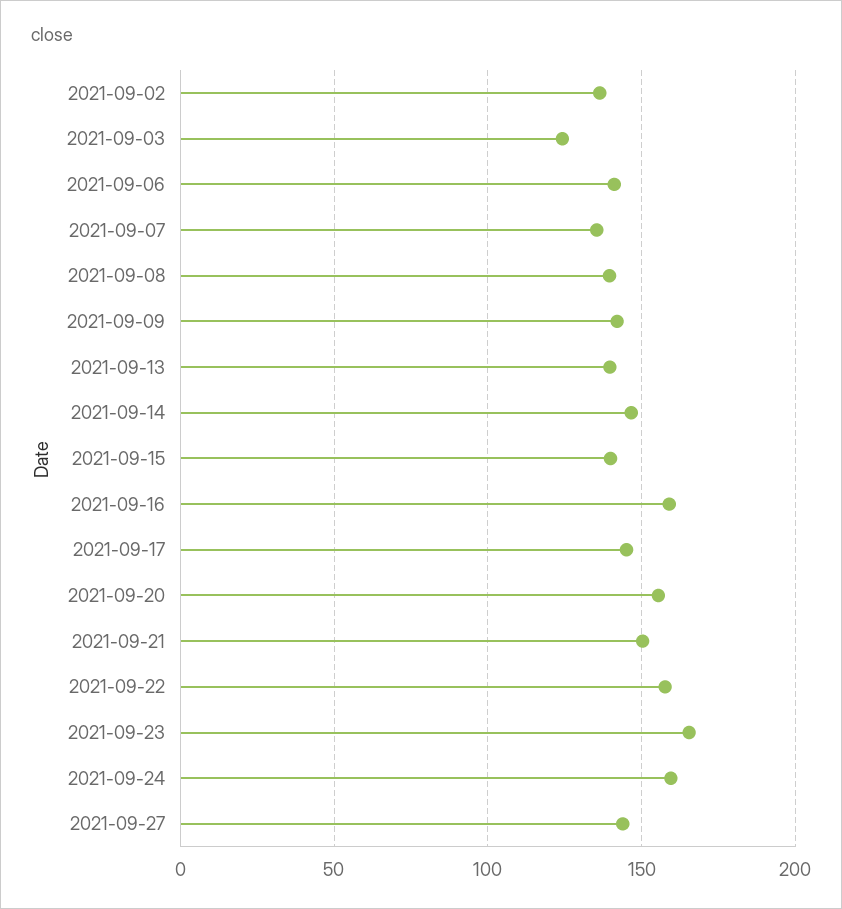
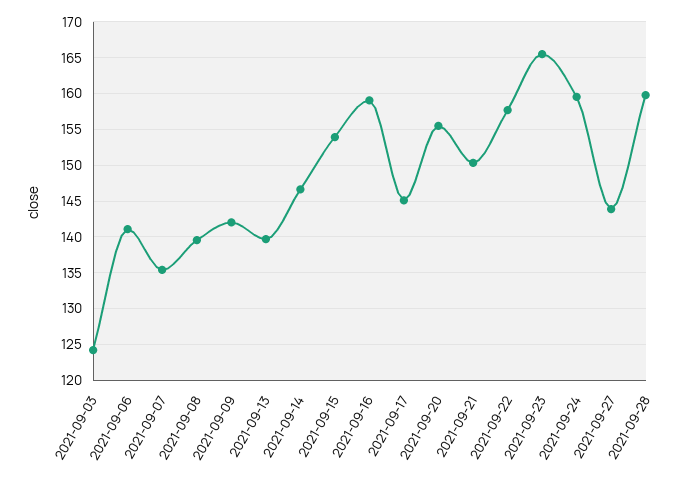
2021-09-02: 135 -> none
2021-09-15: 140 -> 154
2021-09-28: none -> 160

